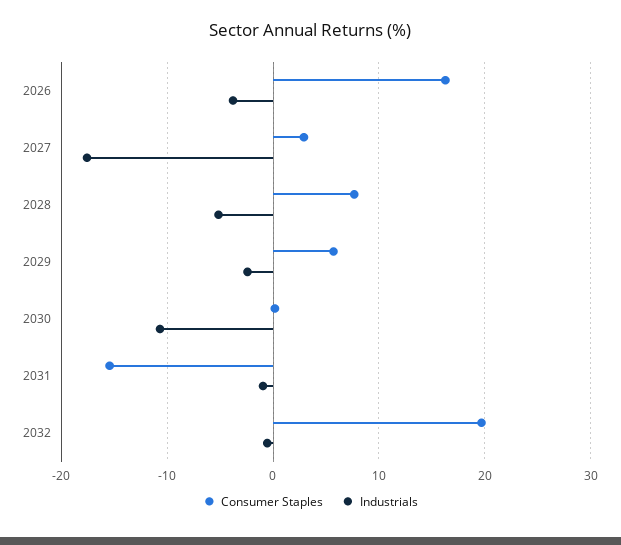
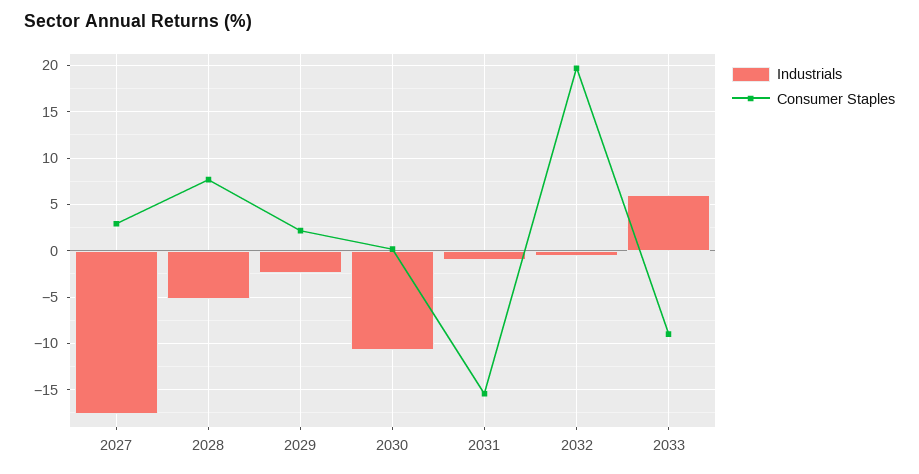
Consumer Staples, 2026: 16 -> none
Industrials, 2026: -4 -> none
Consumer Staples, 2029: 6 -> 2
Industrials, 2033: none -> 6
Consumer Staples, 2033: none -> -9

